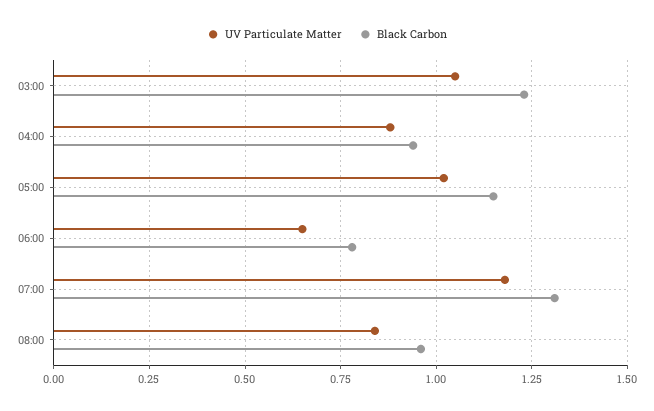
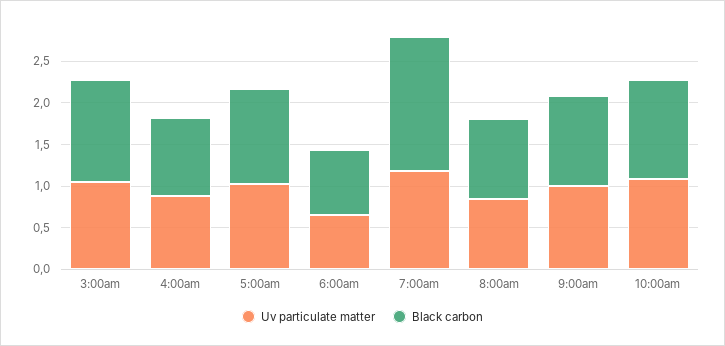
Black Carbon, 07:00: 1.3 -> 1.6
UV Particulate Matter, 9:00am: none -> 1
Black Carbon, 9:00am: none -> 1.1
UV Particulate Matter, 10:00am: none -> 1.1
Black Carbon, 10:00am: none -> 1.2

